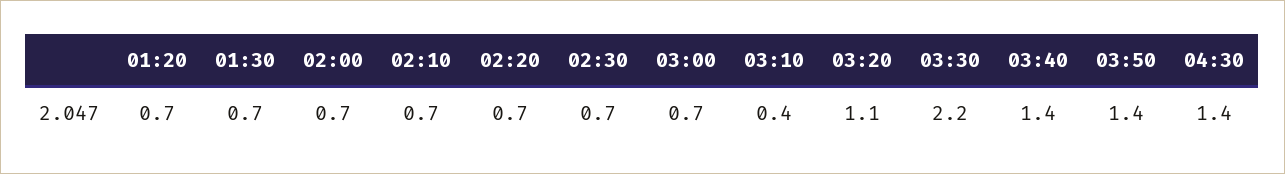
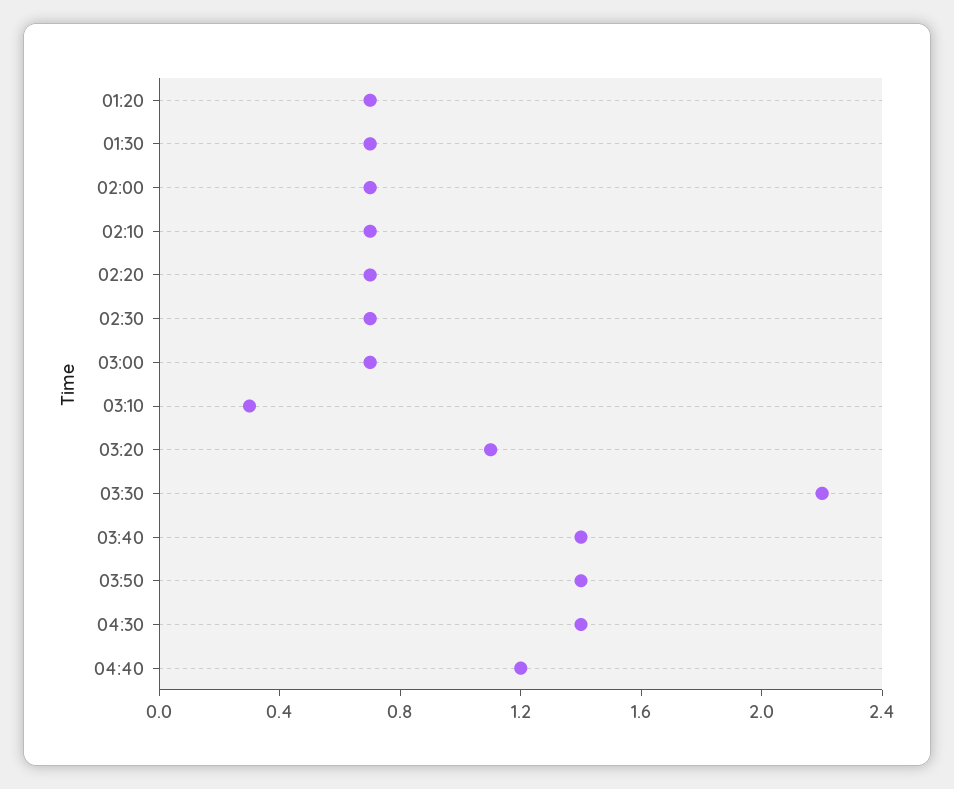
03:10: 0.4 -> 0.3
04:40: none -> 1.2

